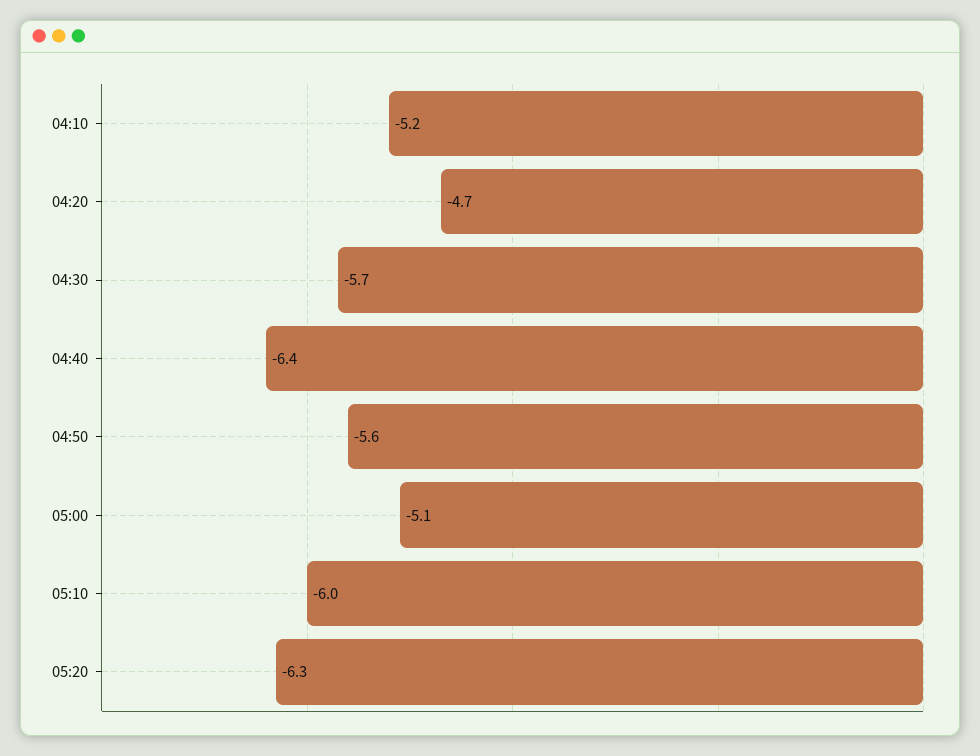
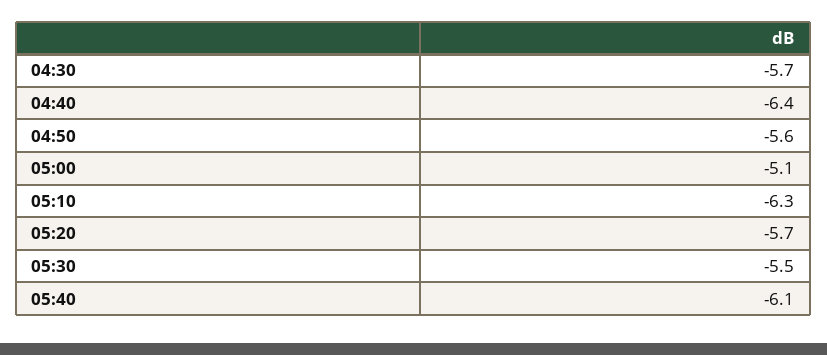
04:10: -5.2 -> none
04:20: -4.7 -> none
05:10: -6 -> -6.3
05:20: -6.3 -> -5.7
05:30: none -> -5.5
05:40: none -> -6.1

